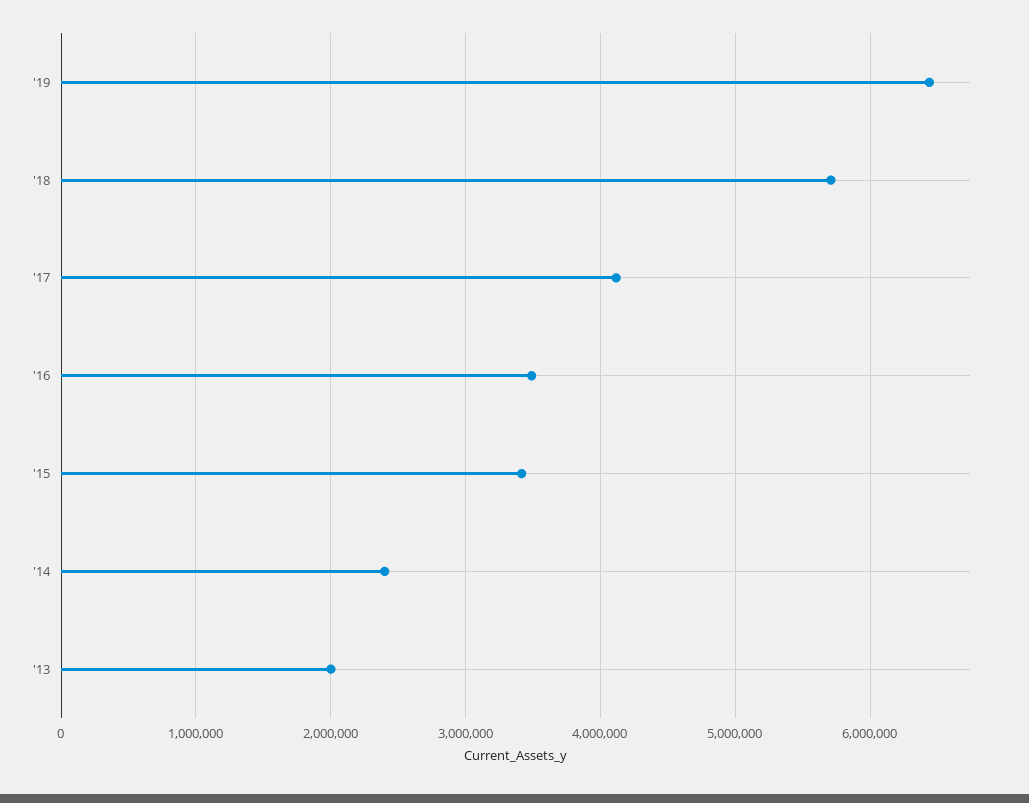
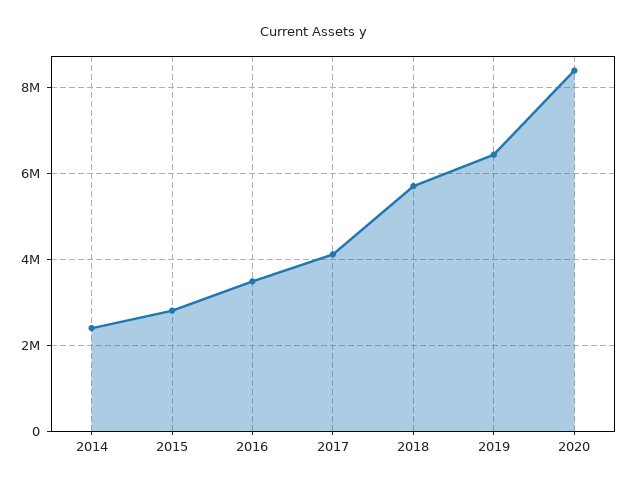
'15: 3400000 -> 2800000
'13: 2000000 -> none
2020: none -> 8400000

